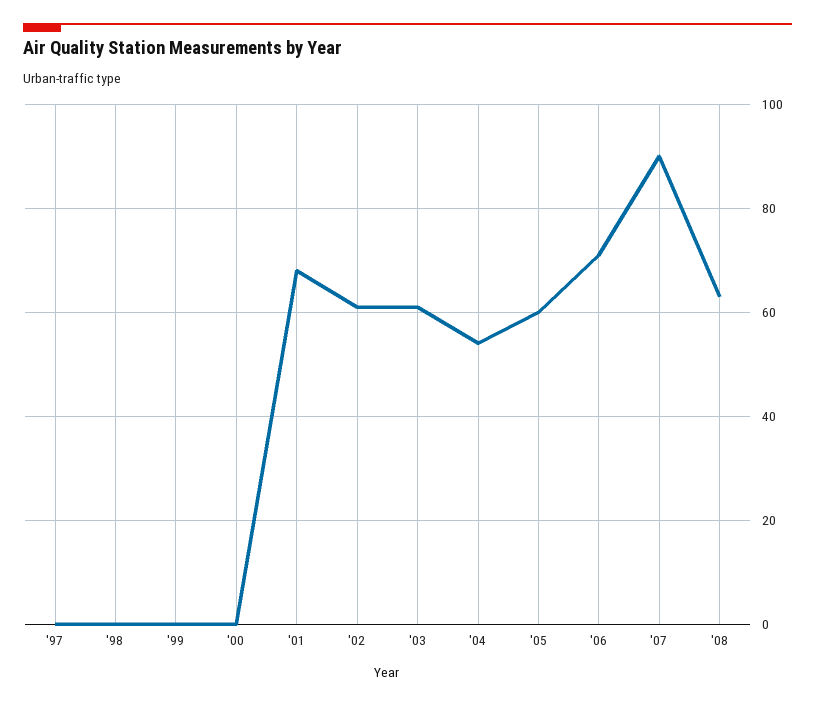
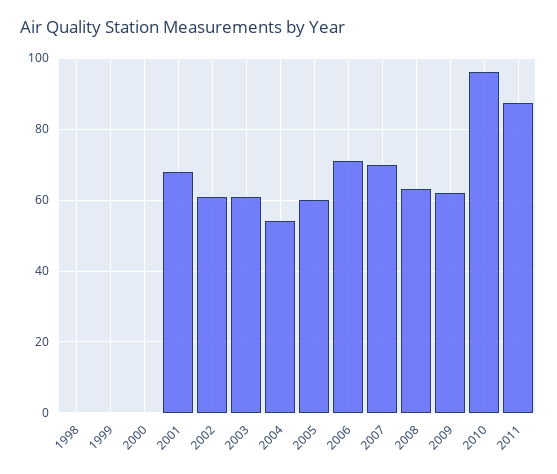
'97: 0 -> none
'07: 90 -> 70
2009: none -> 62
2010: none -> 96
2011: none -> 88

